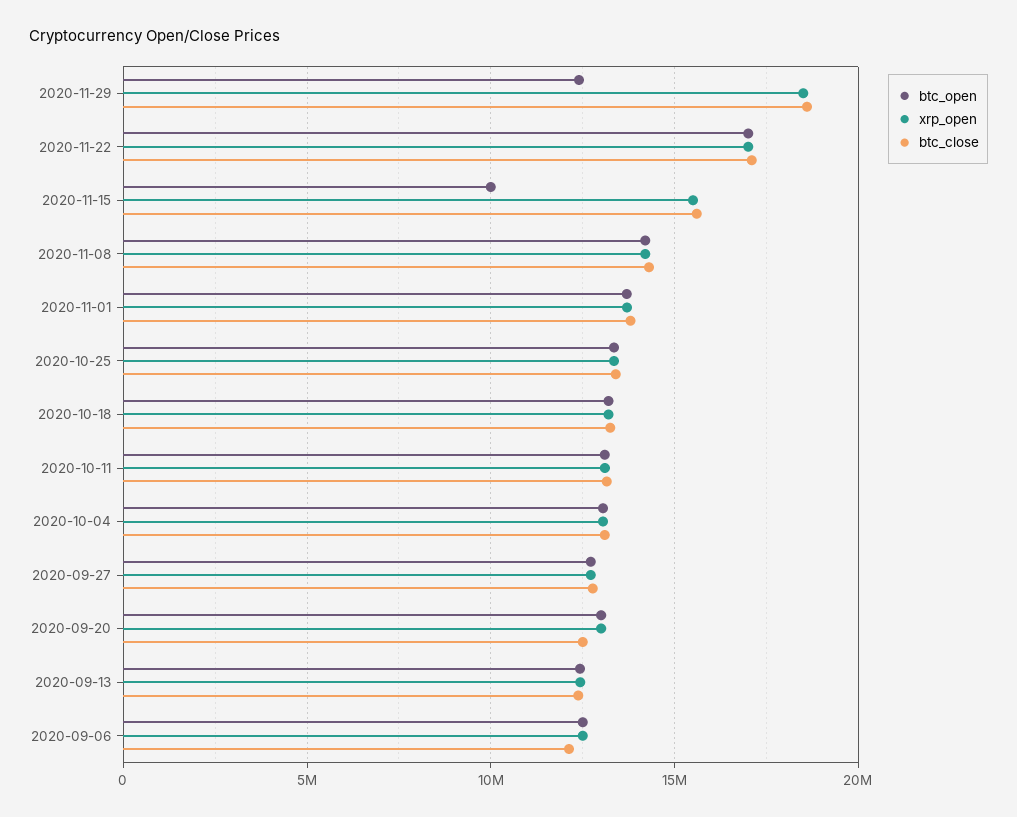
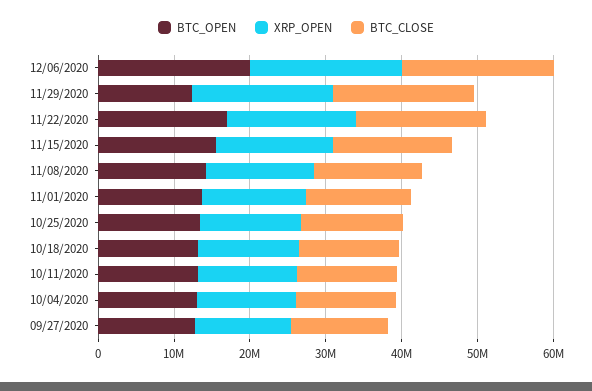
btc_open, 2020-11-15: 10000000 -> 16000000
btc_open, 2020-09-20: 13000000 -> none
xrp_open, 2020-09-20: 13000000 -> none
btc_close, 2020-09-20: 12500000 -> none
btc_open, 2020-09-13: 12500000 -> none
xrp_open, 2020-09-13: 12500000 -> none
btc_close, 2020-09-13: 12500000 -> none
btc_open, 2020-09-06: 12500000 -> none
xrp_open, 2020-09-06: 12500000 -> none
btc_close, 2020-09-06: 12000000 -> none
btc_open, 12/06/2020: none -> 20000000
xrp_open, 12/06/2020: none -> 20000000
btc_close, 12/06/2020: none -> 20000000

